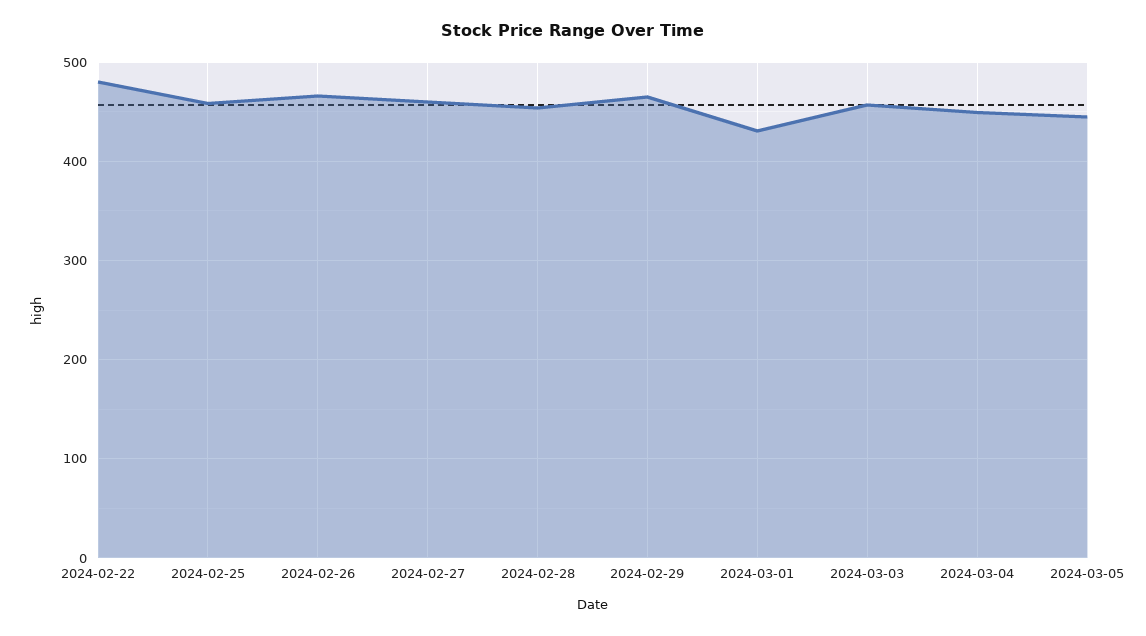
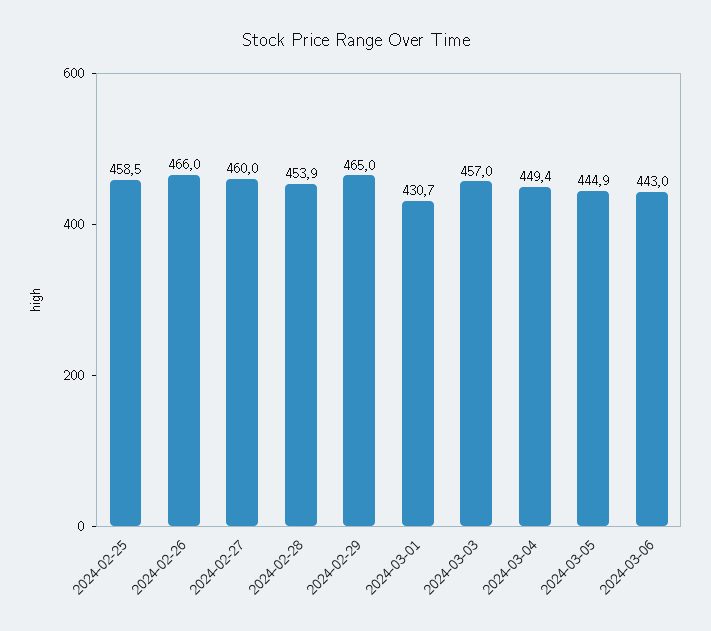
2024-02-22: 480 -> none
2024-03-06: none -> 443

